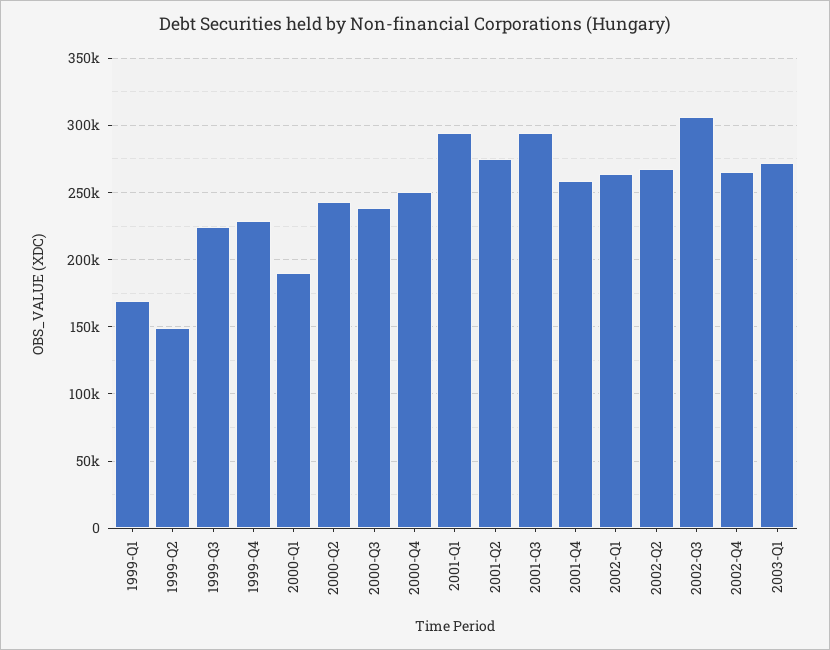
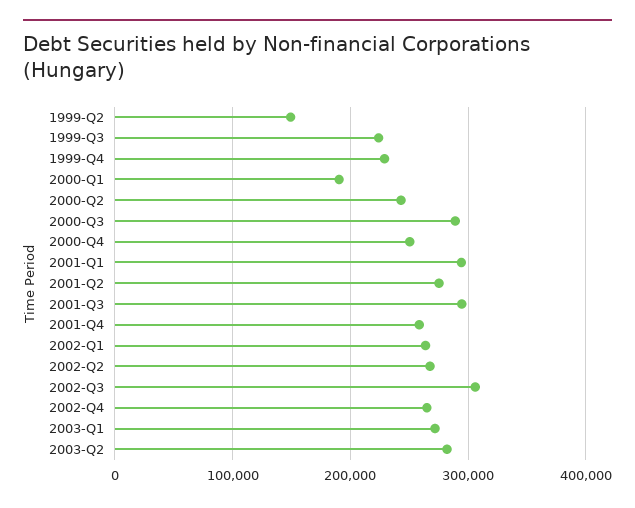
1999-Q1: 170000 -> none
2000-Q3: 240000 -> 290000
2003-Q2: none -> 280000

